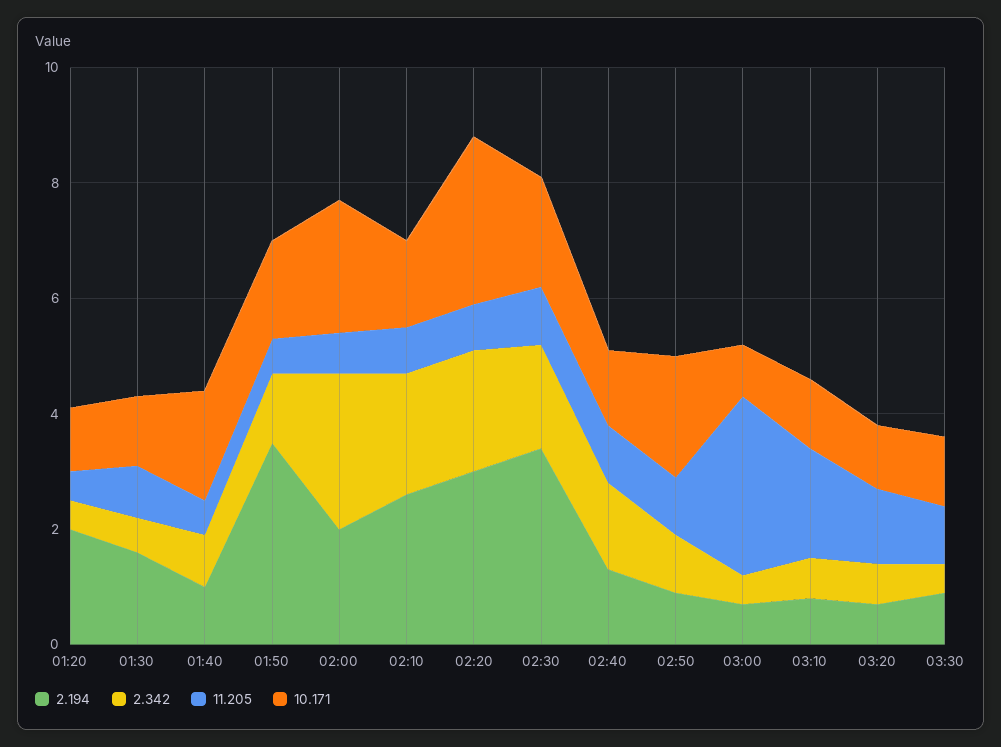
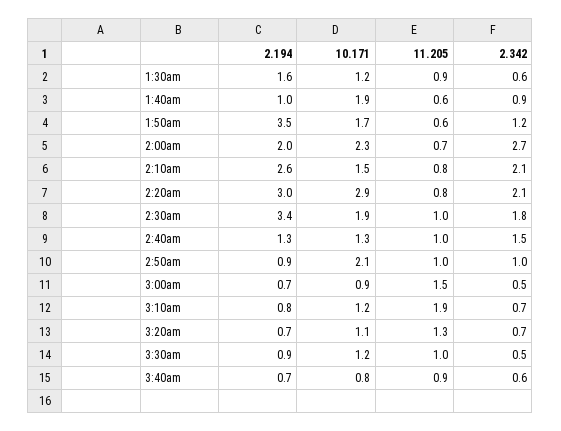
2.194, 01:20: 2 -> none
2.342, 01:20: 0.5 -> none
11.205, 01:20: 0.5 -> none
10.171, 01:20: 1 -> none
11.205, 03:00: 3 -> 1.5
2.194, 3:40am: none -> 0.7
10.171, 3:40am: none -> 0.8
11.205, 3:40am: none -> 0.9
2.342, 3:40am: none -> 0.6

